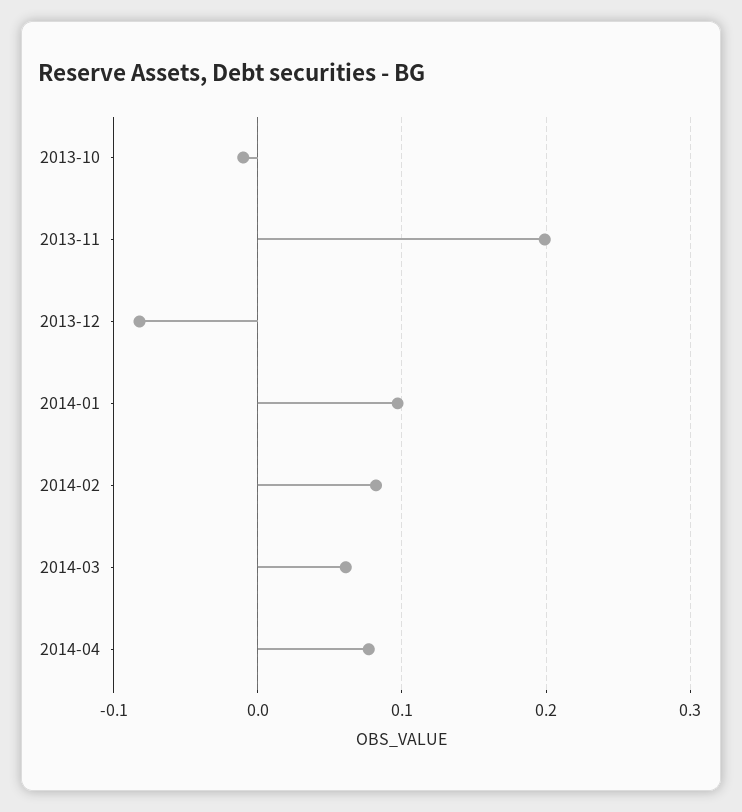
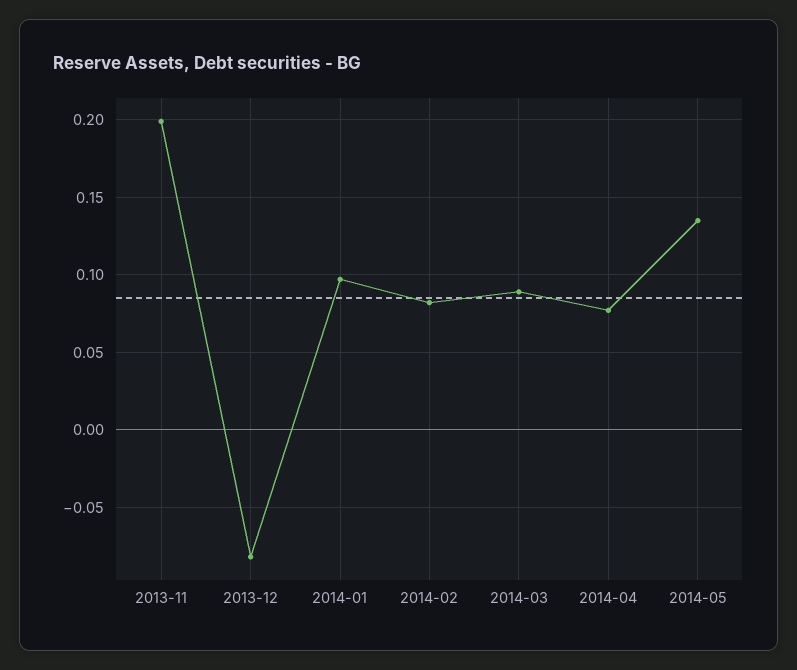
2013-10: -0.01 -> none
2014-03: 0.06 -> 0.09
2014-05: none -> 0.135

